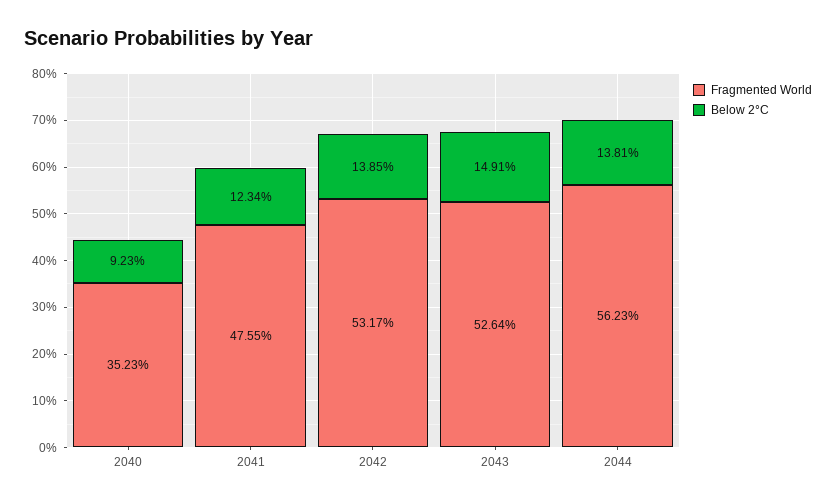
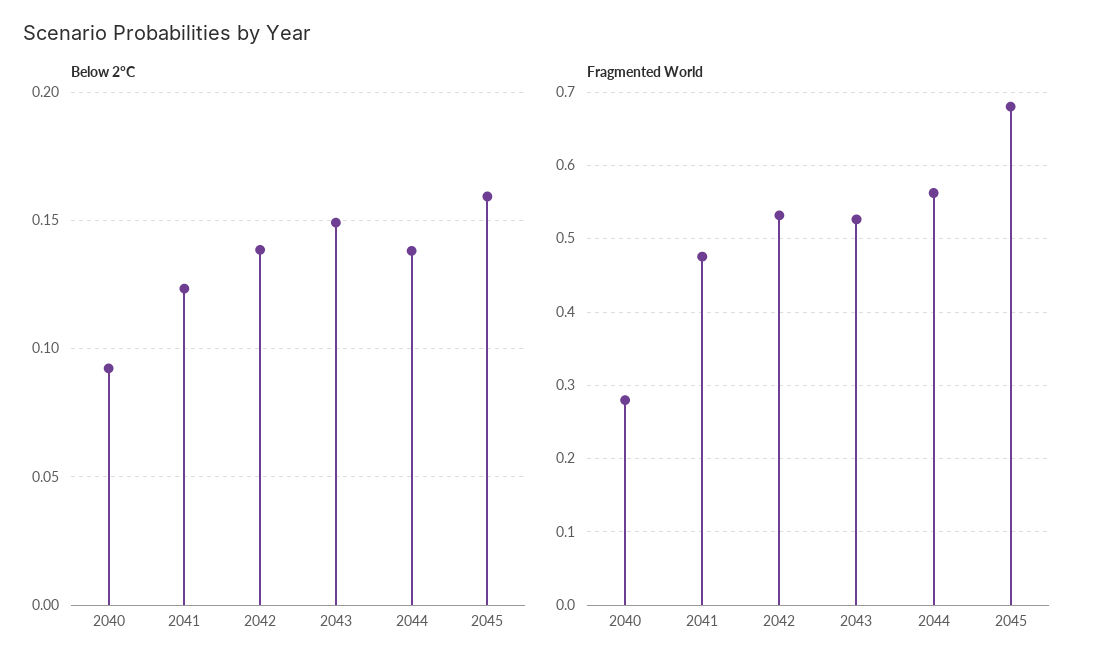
Fragmented World, 2040: 0.3523 -> 0.28
Below 2°C, 2045: none -> 0.16
Fragmented World, 2045: none -> 0.68

